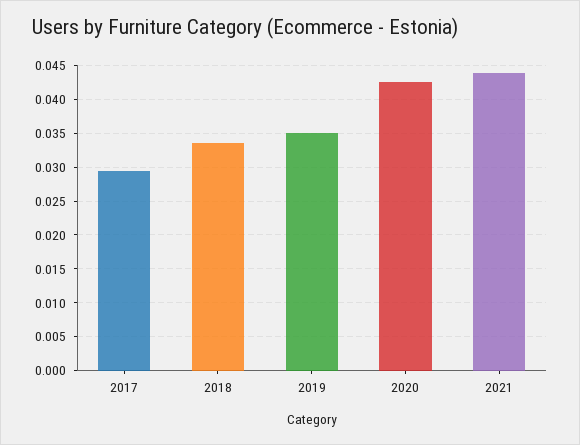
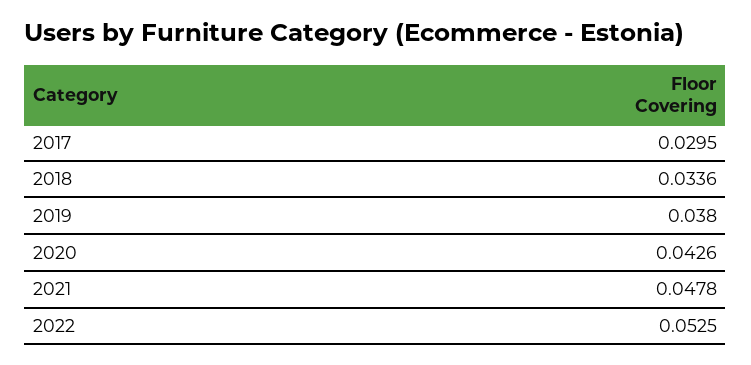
2019: 0.035 -> 0.038
2021: 0.044 -> 0.0478
2022: none -> 0.0525

